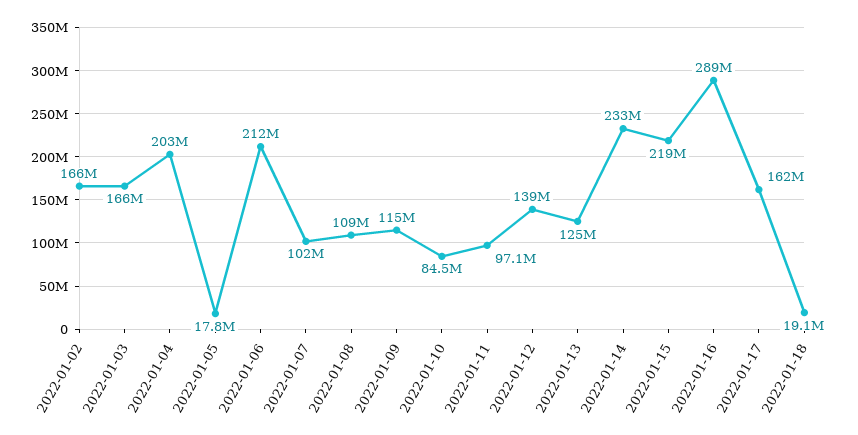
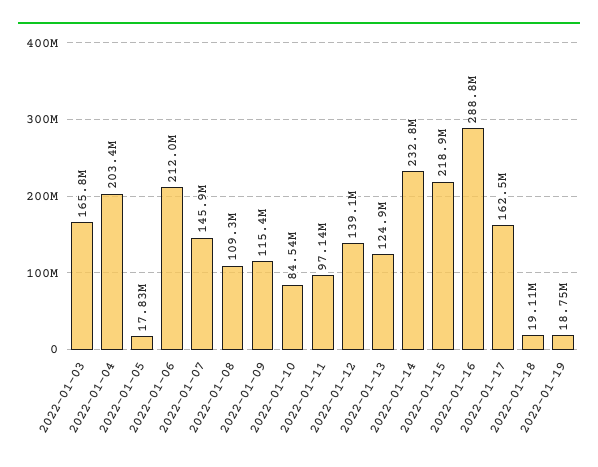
2022-01-02: 166000000 -> none
2022-01-07: 102000000 -> 145900000
2022-01-19: none -> 18750000

